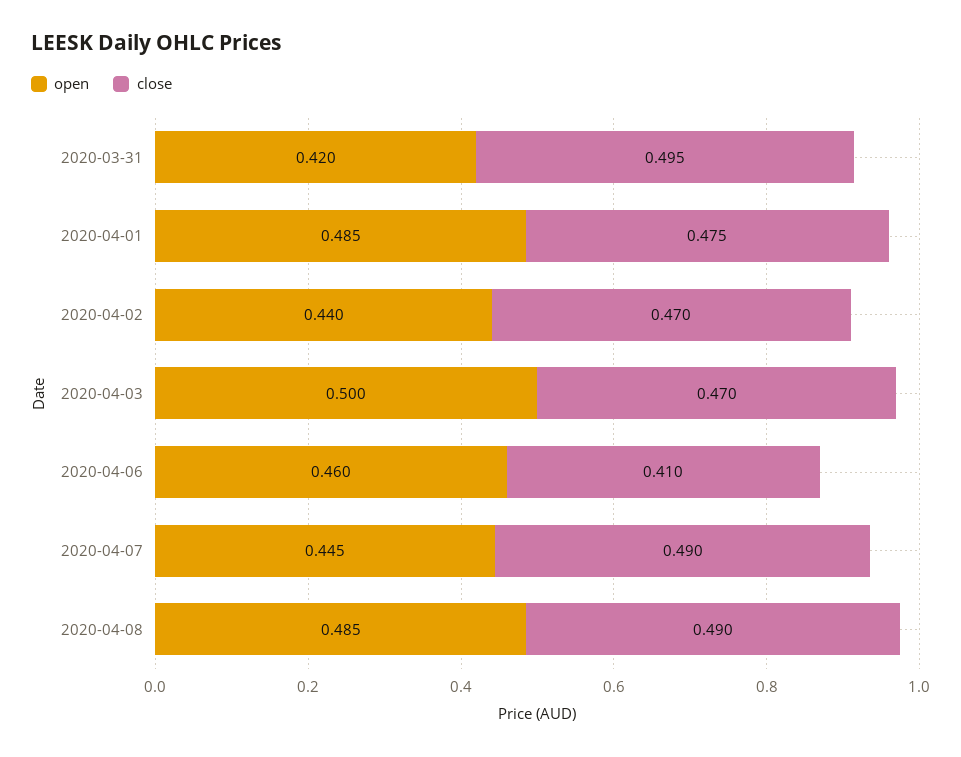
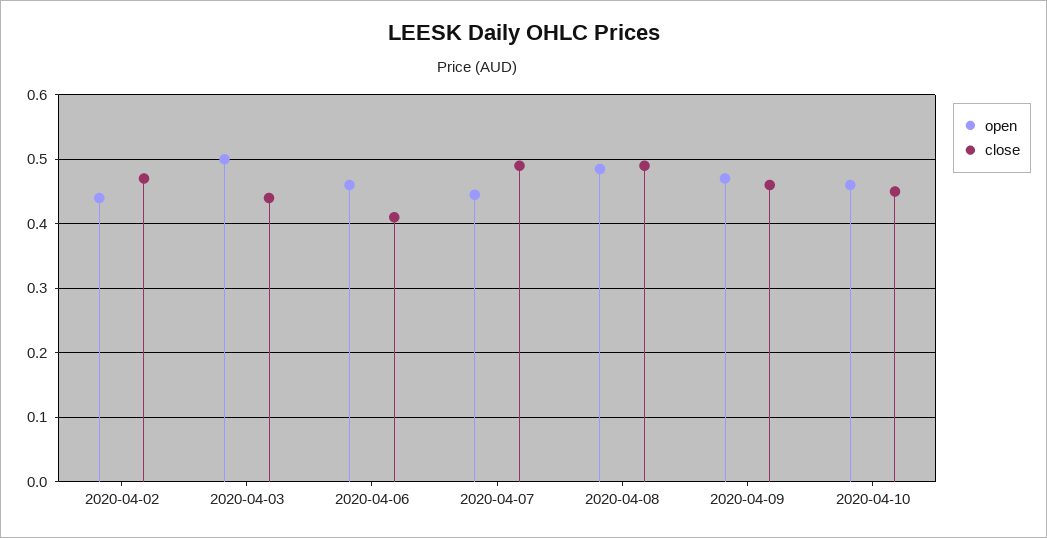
open, 2020-03-31: 0.42 -> none
close, 2020-03-31: 0.495 -> none
open, 2020-04-01: 0.485 -> none
close, 2020-04-01: 0.475 -> none
close, 2020-04-03: 0.47 -> 0.44
open, 2020-04-09: none -> 0.47
close, 2020-04-09: none -> 0.46
open, 2020-04-10: none -> 0.46
close, 2020-04-10: none -> 0.45

